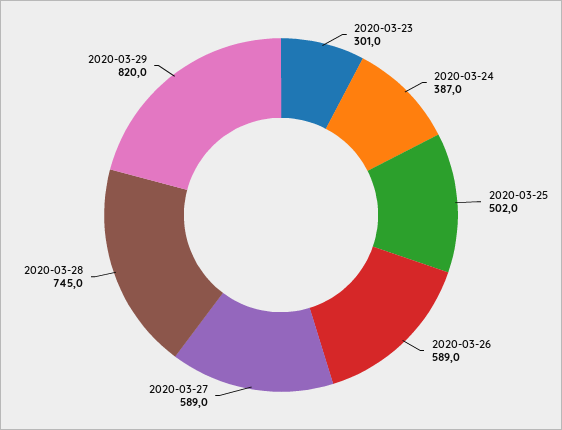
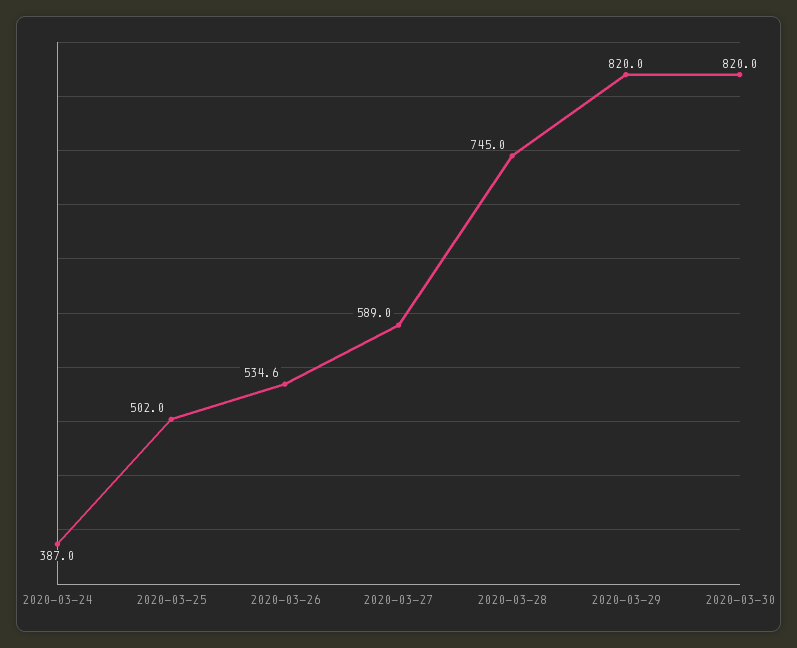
2020-03-23: 301 -> none
2020-03-26: 589 -> 534.6
2020-03-30: none -> 820

